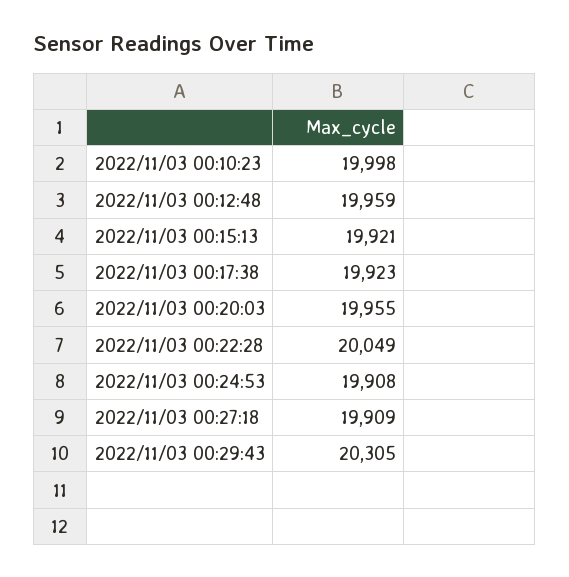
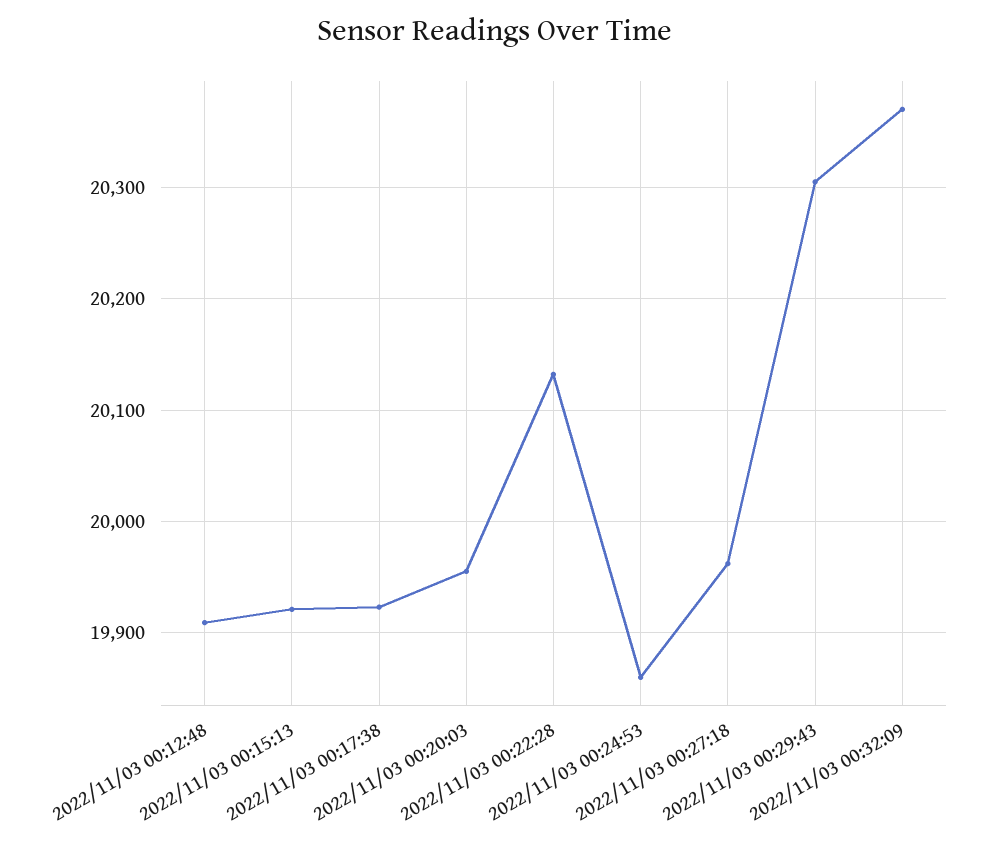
2022/11/03 00:10:23: 19998 -> none
2022/11/03 00:12:48: 19959 -> 19910
2022/11/03 00:22:28: 20049 -> 20130
2022/11/03 00:24:53: 19908 -> 19860
2022/11/03 00:27:18: 19909 -> 19960
2022/11/03 00:32:09: none -> 20370

